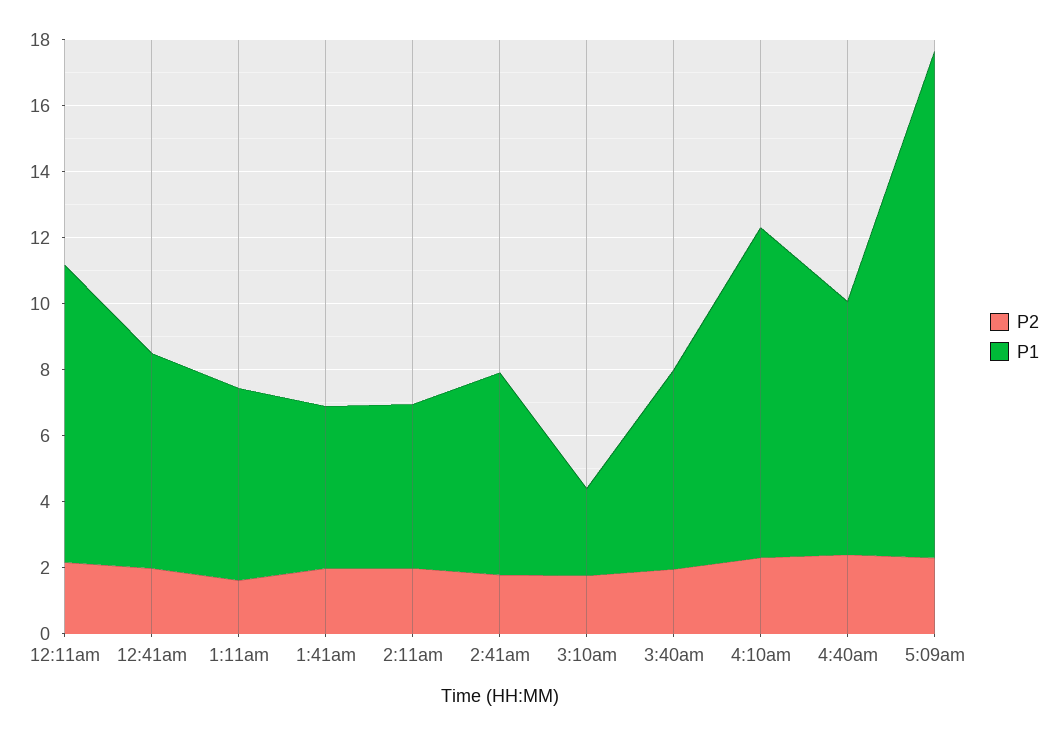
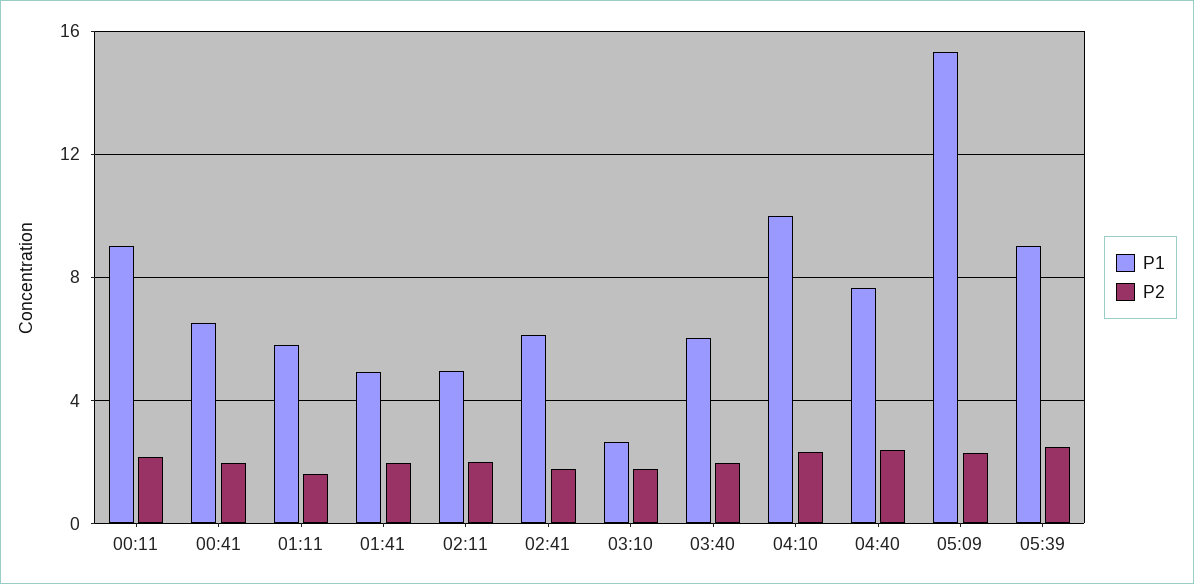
P1, 05:39: none -> 9
P2, 05:39: none -> 2.5

